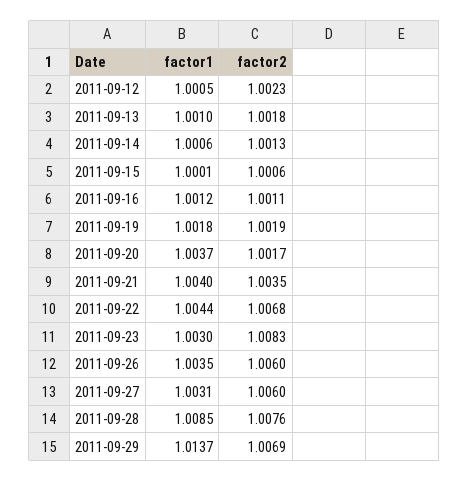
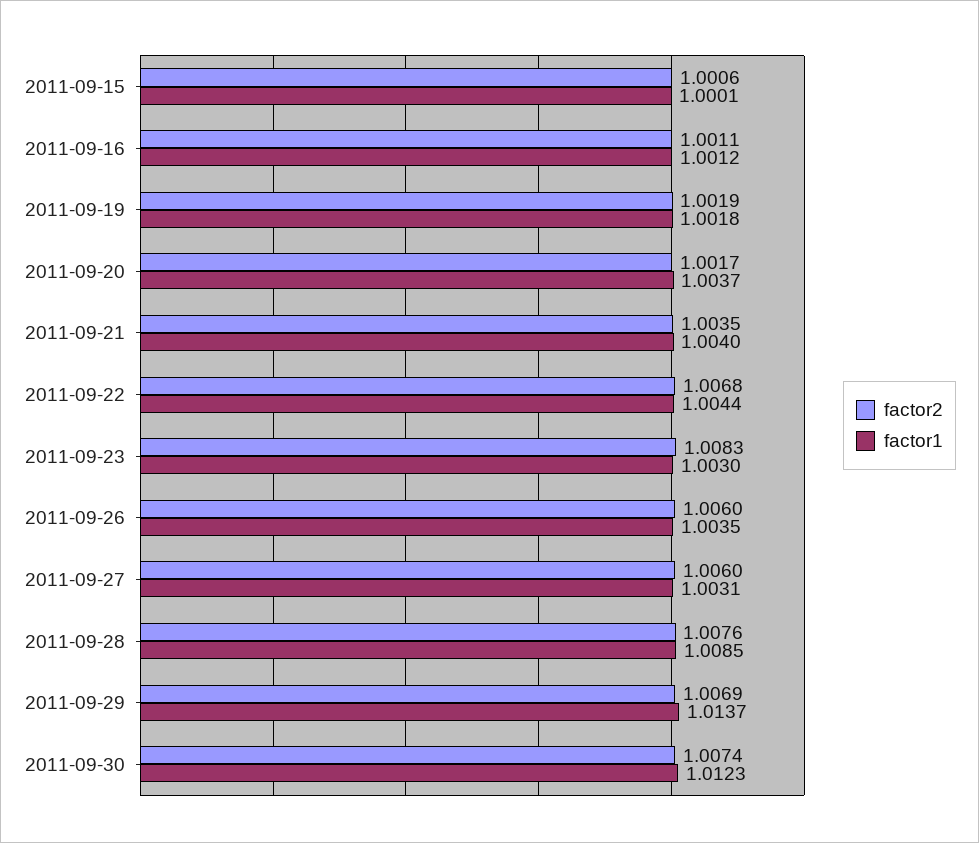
factor1, 2011-09-12: 1.0005 -> none
factor2, 2011-09-12: 1.0023 -> none
factor1, 2011-09-13: 1.001 -> none
factor2, 2011-09-13: 1.0018 -> none
factor1, 2011-09-14: 1.0006 -> none
factor2, 2011-09-14: 1.0013 -> none
factor2, 2011-09-30: none -> 1.0074
factor1, 2011-09-30: none -> 1.0123

